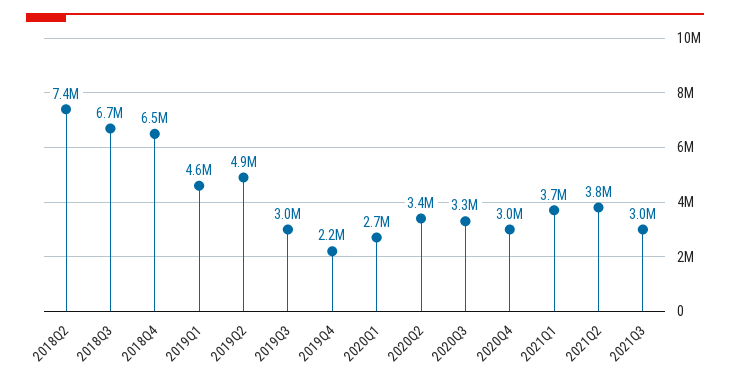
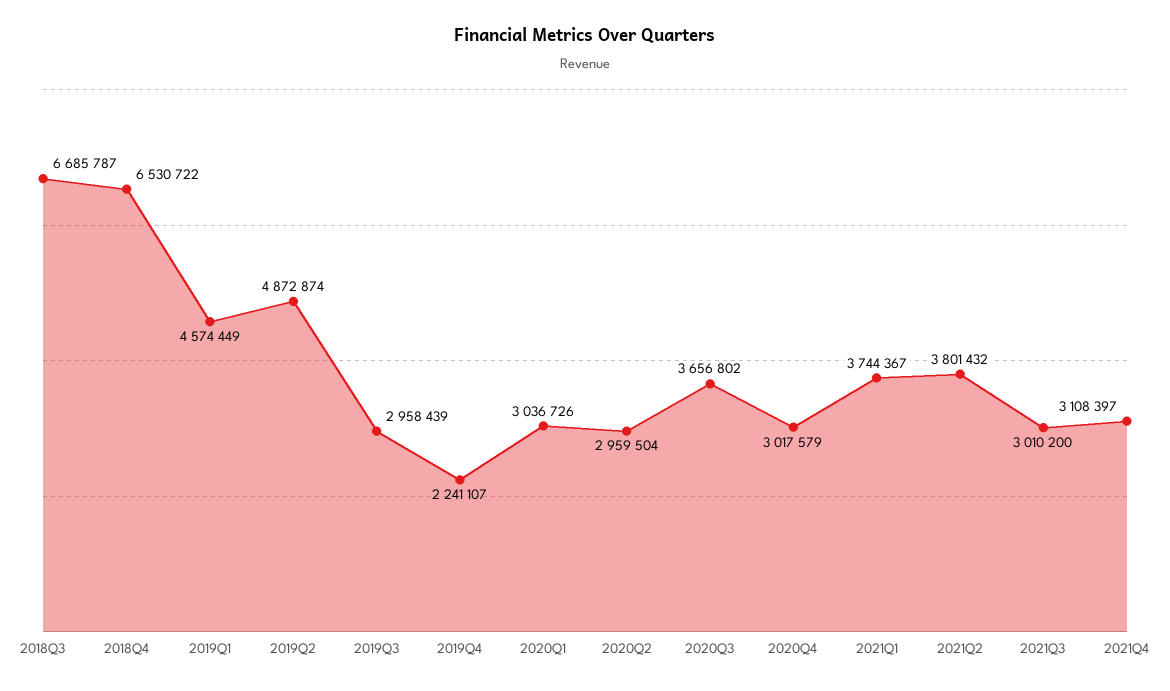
2018Q2: 7400000 -> none
2020Q1: 2700000 -> 3036726
2020Q2: 3400000 -> 2959504
2020Q3: 3300000 -> 3656802
2021Q4: none -> 3108397

